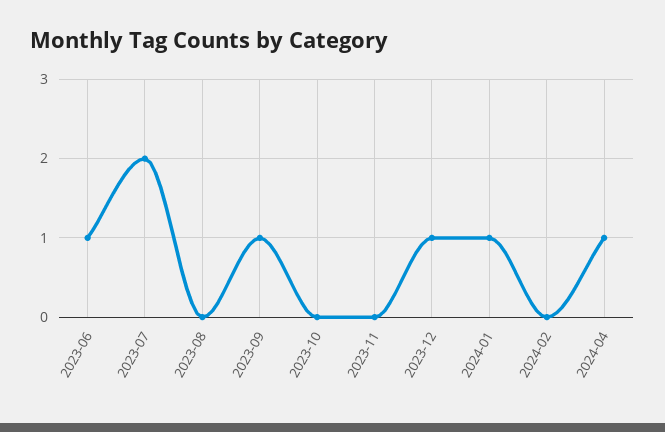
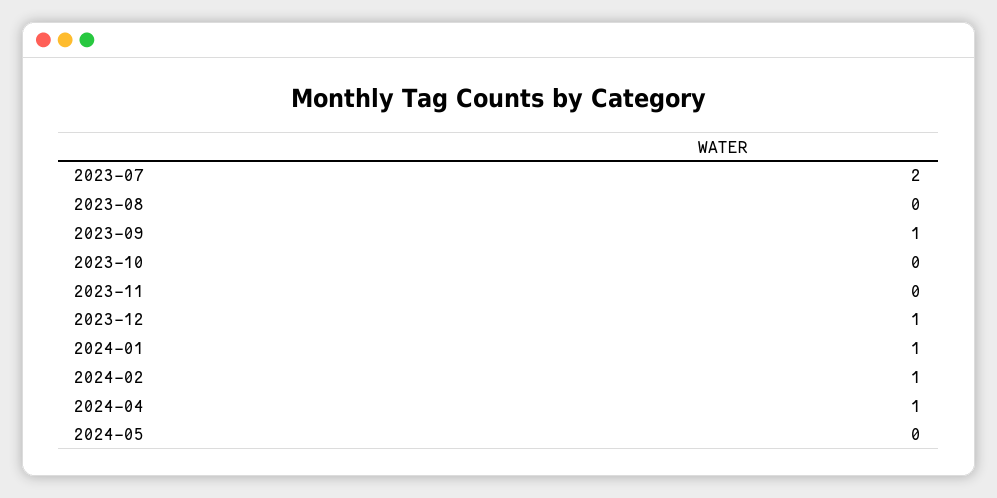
2023-06: 1 -> none
2024-02: 0 -> 1
2024-05: none -> 0

